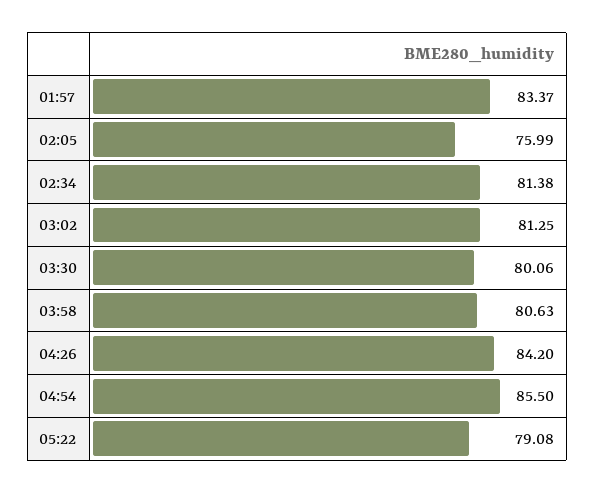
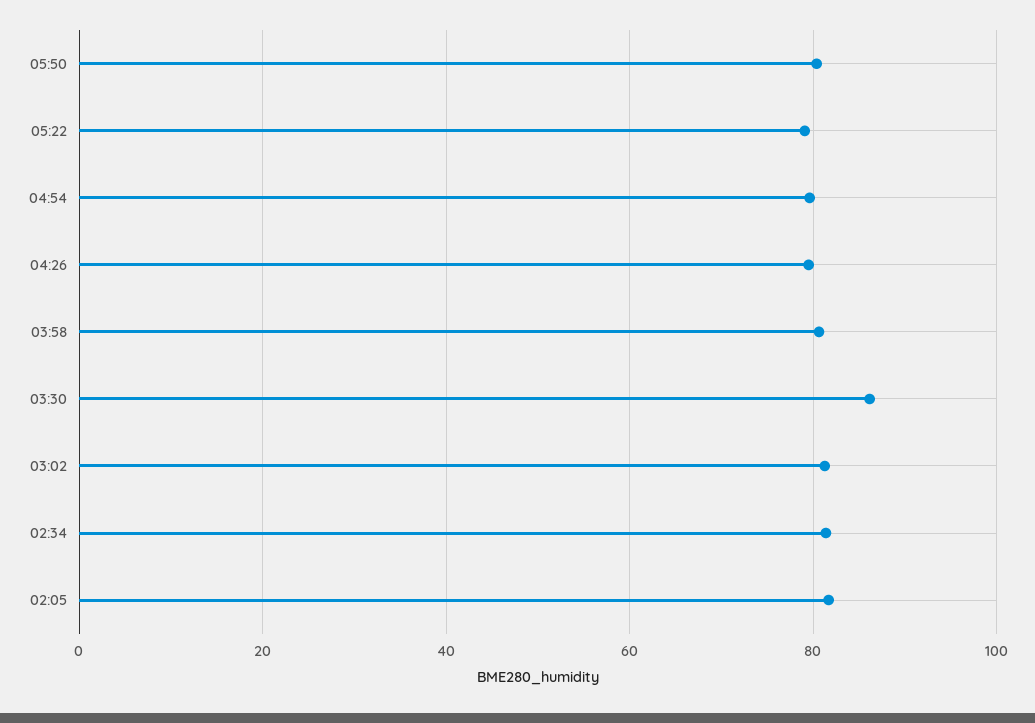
01:57: 83.37 -> none
02:05: 75.99 -> 82
03:30: 80.06 -> 86
04:26: 84.2 -> 80
04:54: 85.5 -> 80
05:50: none -> 80

